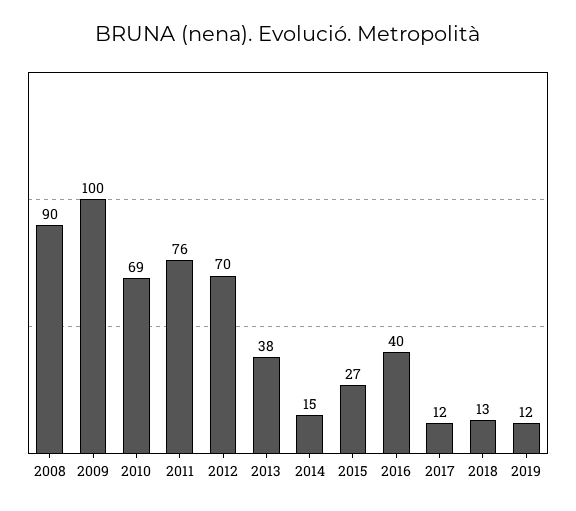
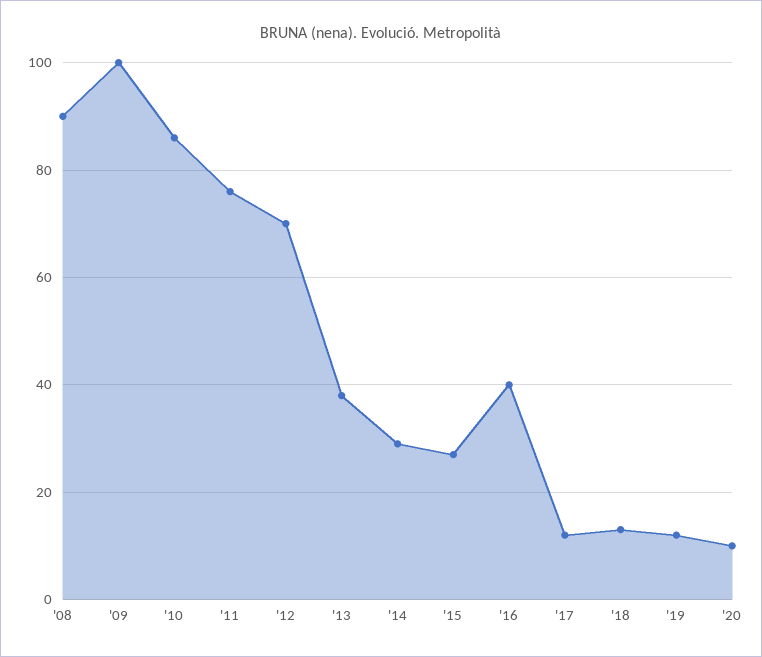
2010: 69 -> 85
2014: 15 -> 30
'20: none -> 10

